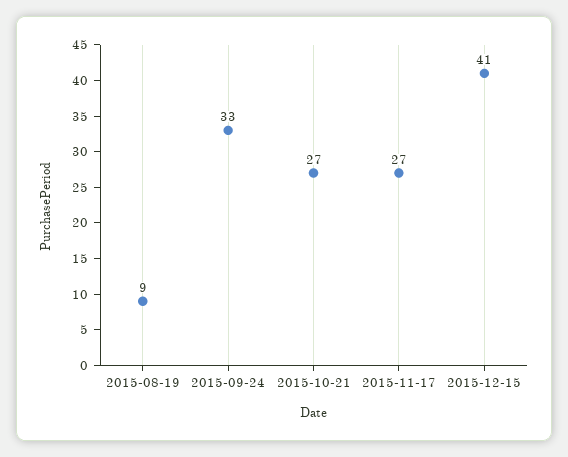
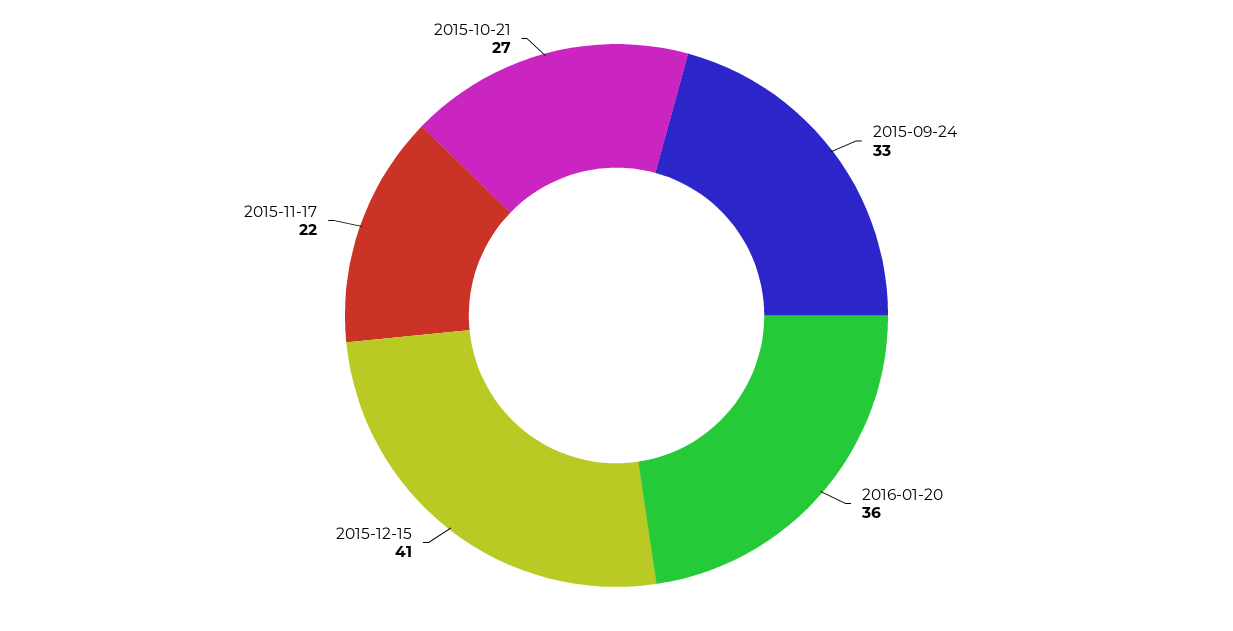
2015-08-19: 9 -> none
2015-11-17: 27 -> 22
2016-01-20: none -> 36

